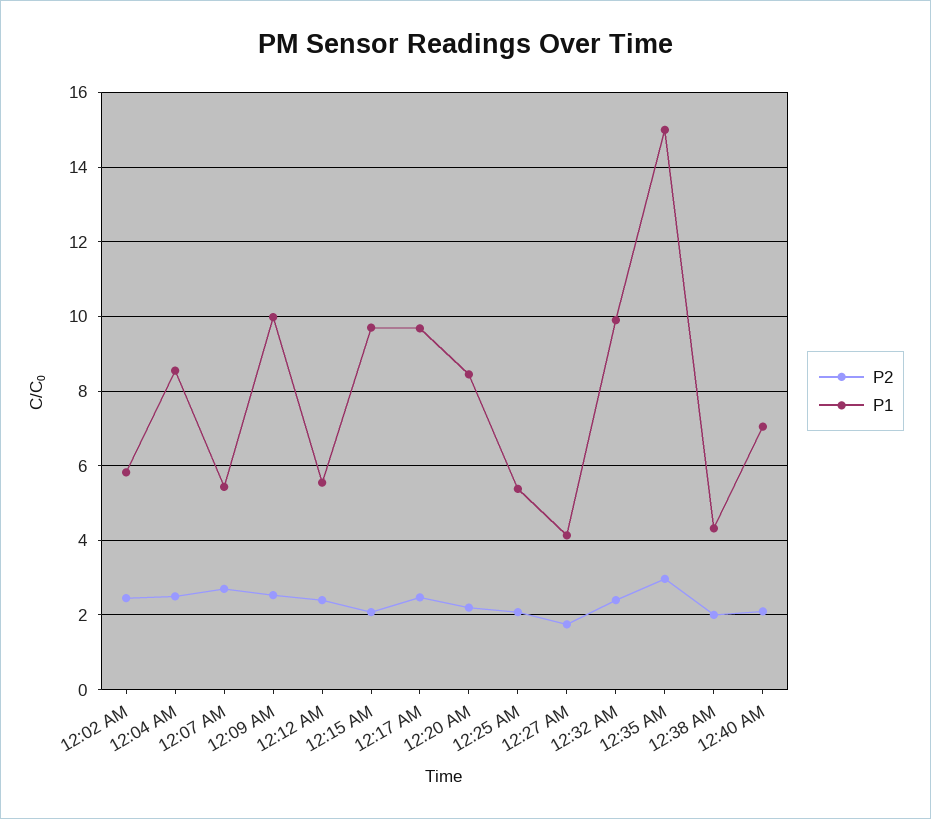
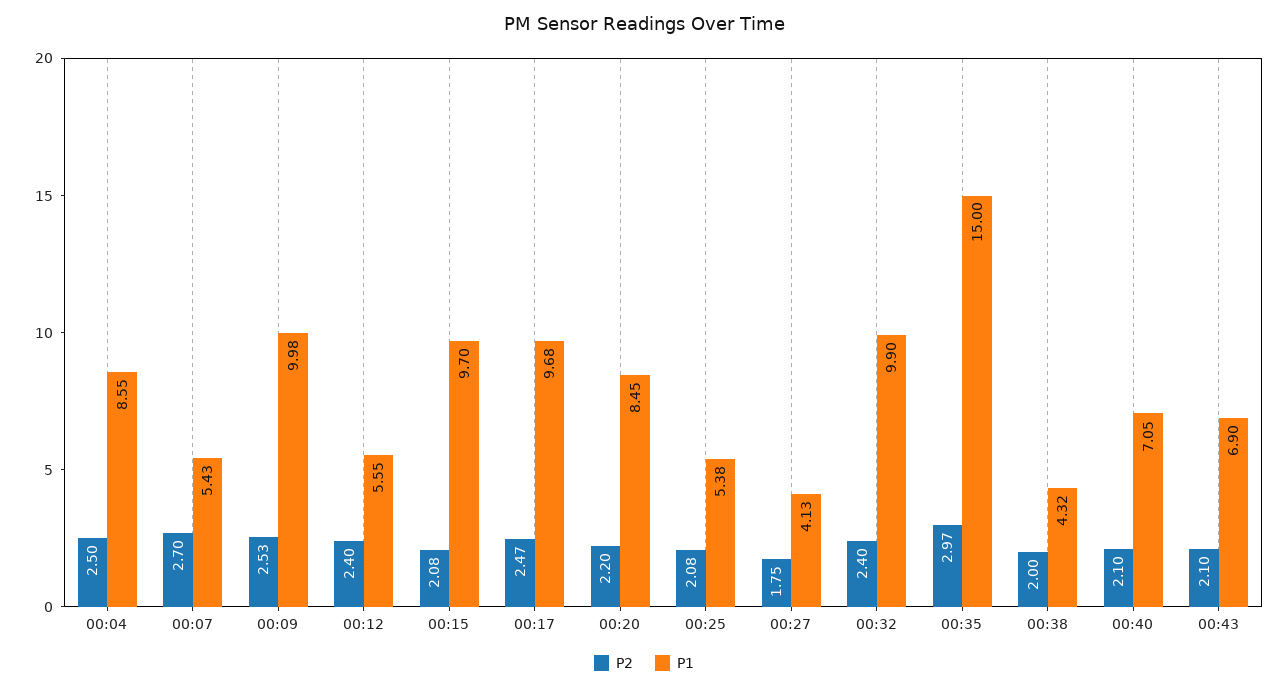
P2, 12:02 AM: 2.4 -> none
P1, 12:02 AM: 5.8 -> none
P2, 00:43: none -> 2.1
P1, 00:43: none -> 6.9

